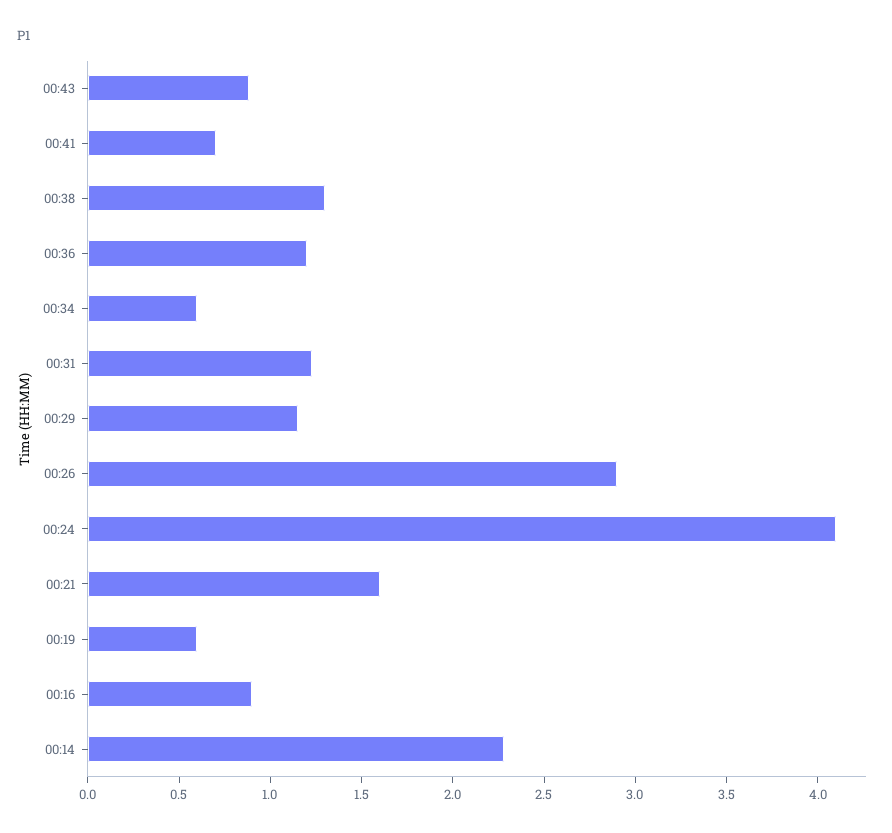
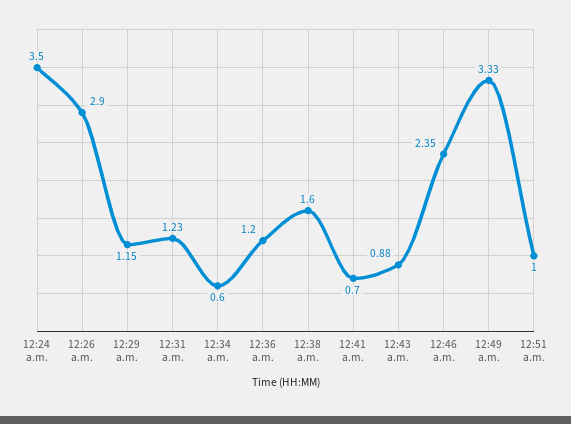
00:38: 1.3 -> 1.6
00:24: 4.1 -> 3.5
00:21: 1.6 -> none
00:19: 0.6 -> none
00:16: 0.9 -> none
00:14: 2.3 -> none
12:46 a.m.: none -> 2.35
12:49 a.m.: none -> 3.33
12:51 a.m.: none -> 1

